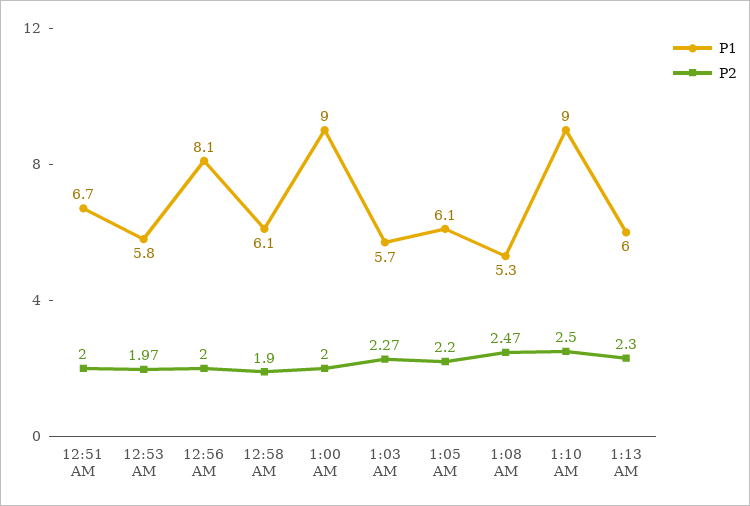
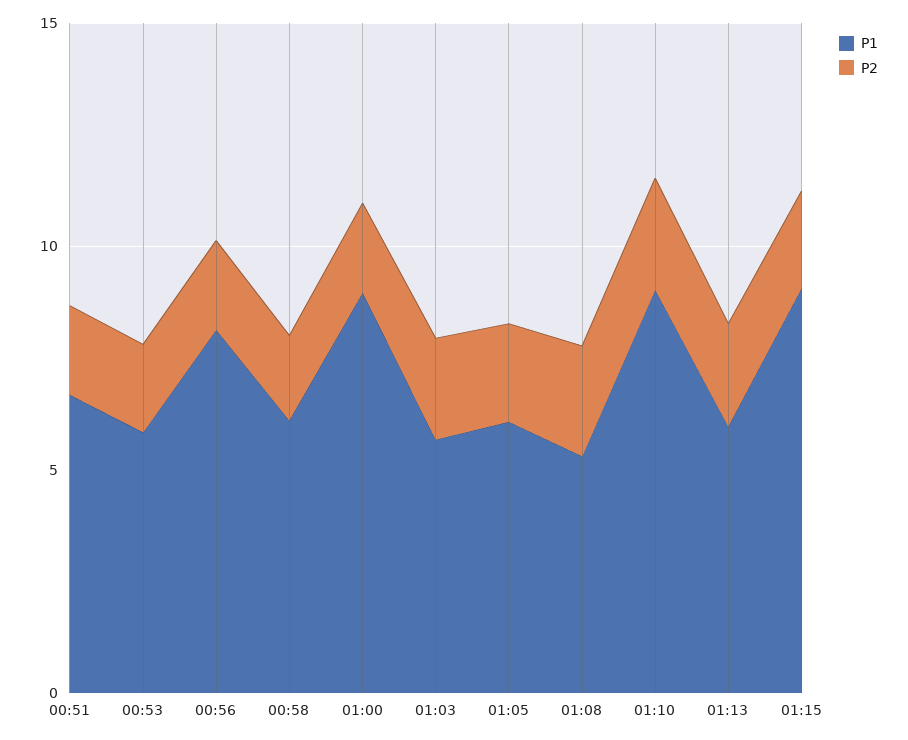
P1, 01:15: none -> 9
P2, 01:15: none -> 2

